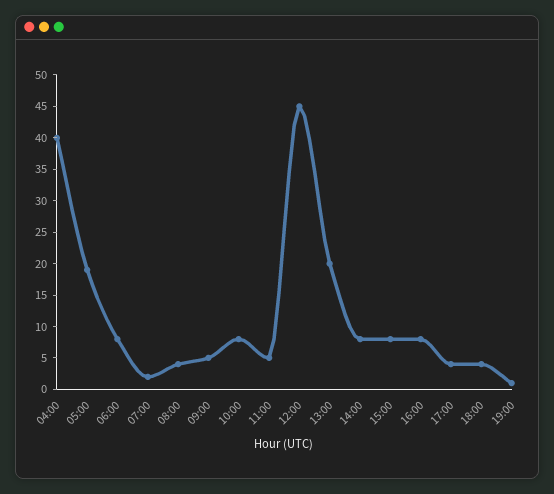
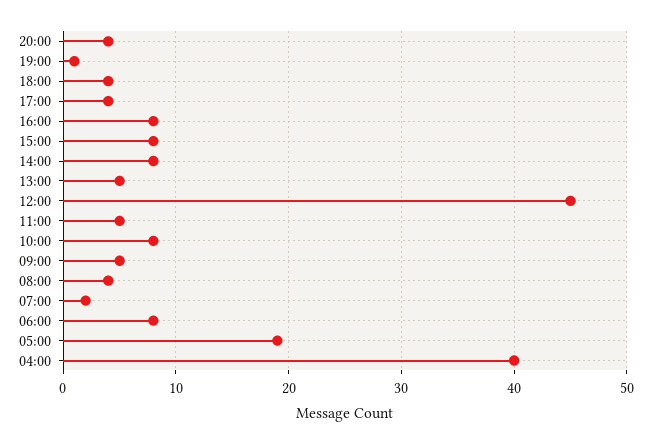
13:00: 20 -> 5
20:00: none -> 4

